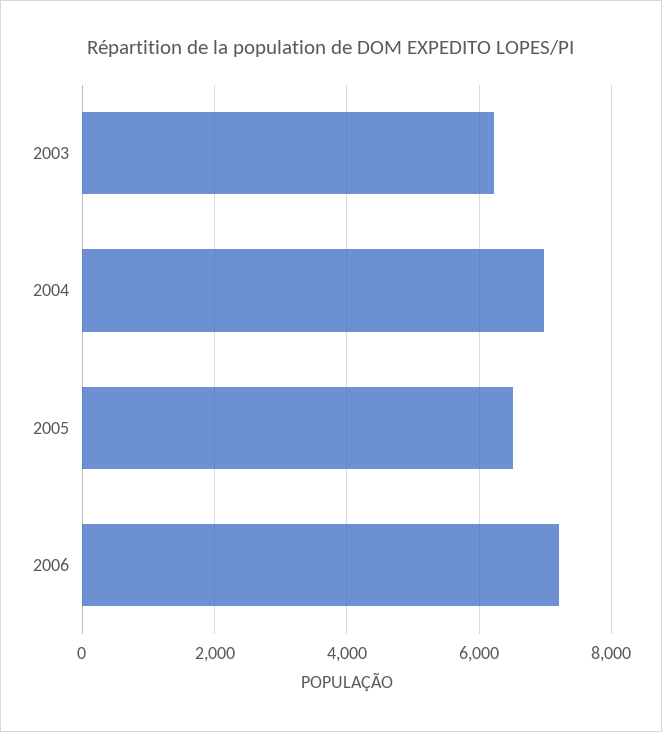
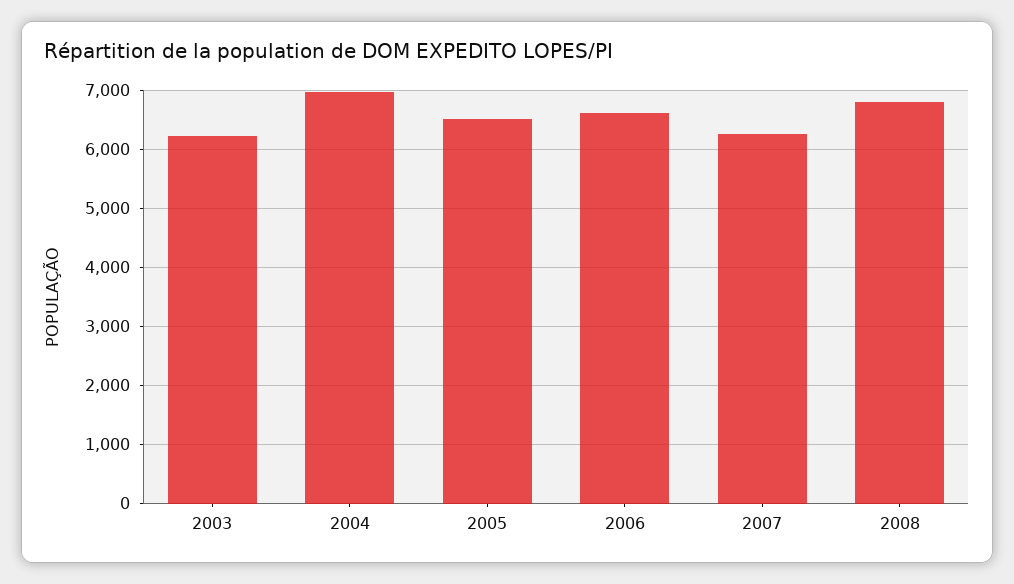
2006: 7200 -> 6600
2007: none -> 6200
2008: none -> 6800

